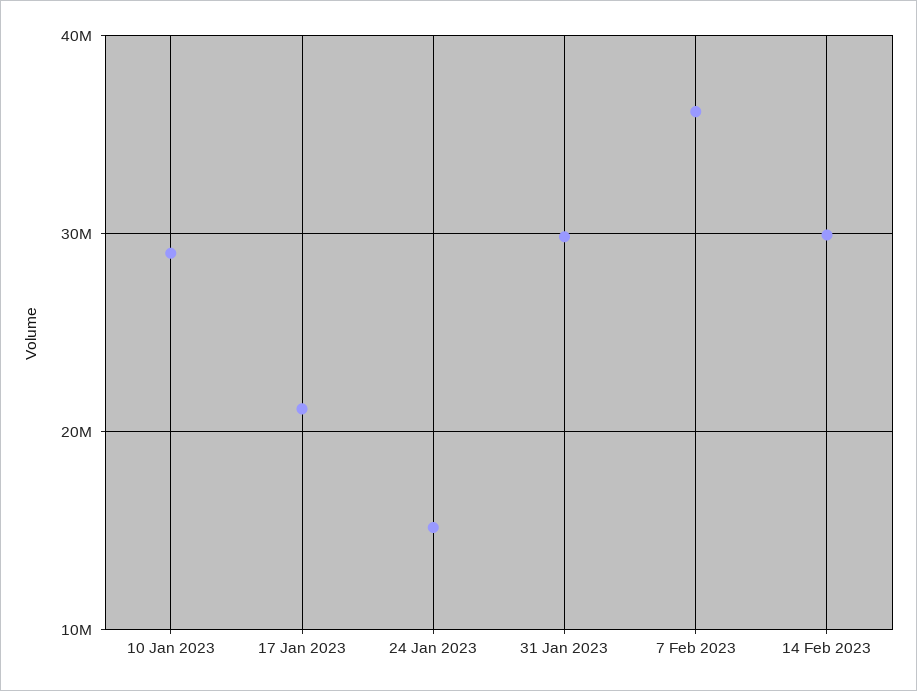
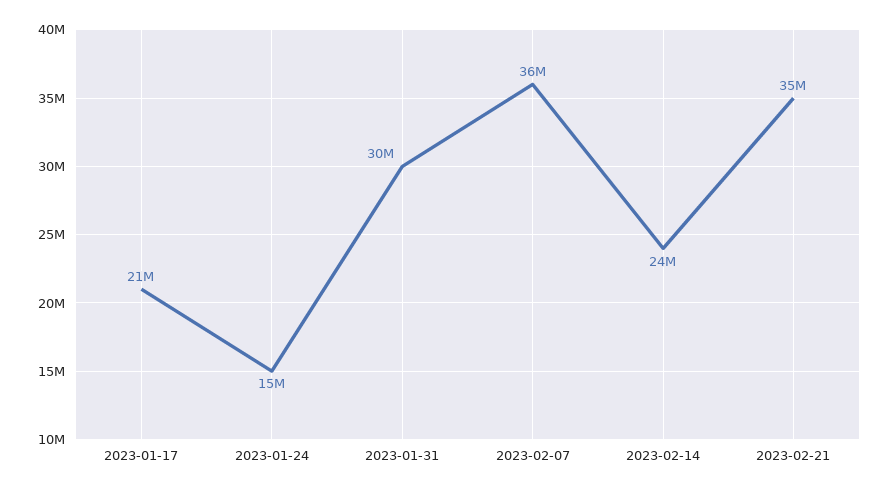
10 Jan 2023: 29000000 -> none
14 Feb 2023: 30000000 -> 24000000
2023-02-21: none -> 35000000

